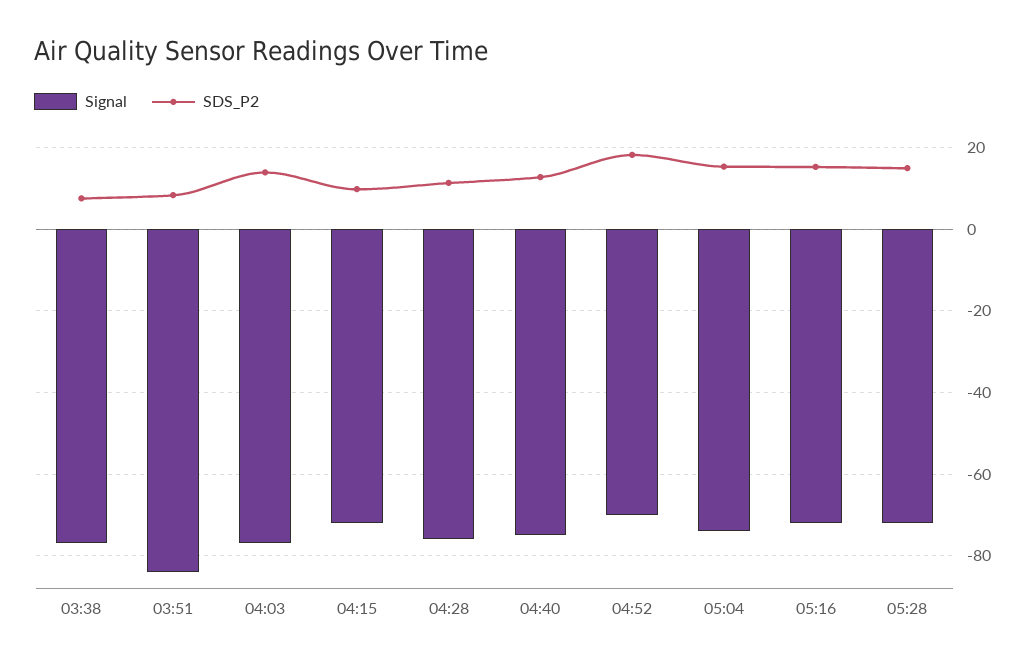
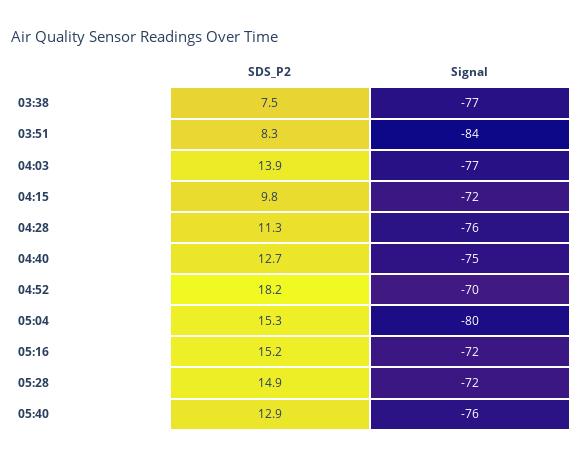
Signal, 05:04: -74 -> -80
SDS_P2, 05:40: none -> 12.9
Signal, 05:40: none -> -76

